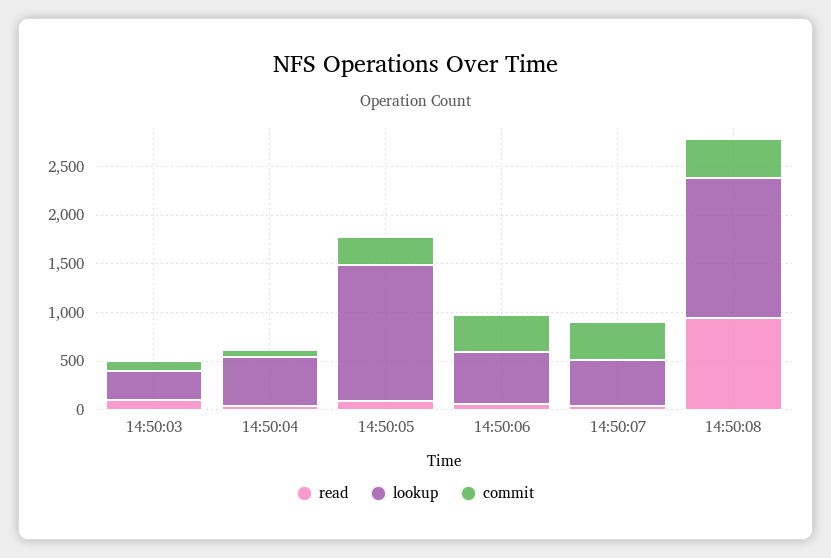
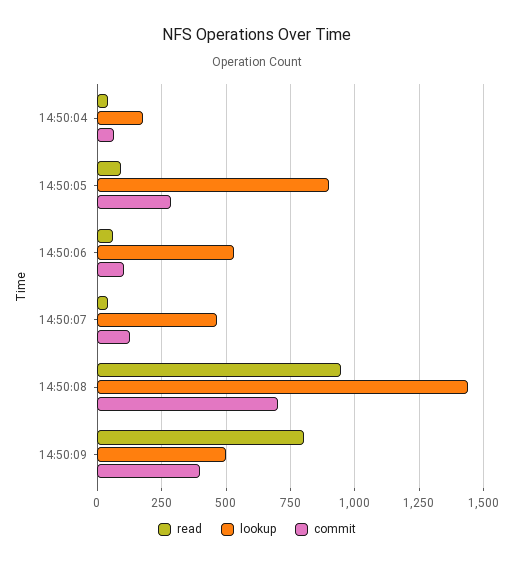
read, 14:50:03: 100 -> none
lookup, 14:50:03: 300 -> none
commit, 14:50:03: 100 -> none
lookup, 14:50:04: 500 -> 175
lookup, 14:50:05: 1400 -> 900
commit, 14:50:06: 400 -> 100
commit, 14:50:07: 400 -> 125
commit, 14:50:08: 400 -> 700
read, 14:50:09: none -> 800
lookup, 14:50:09: none -> 500
commit, 14:50:09: none -> 400

